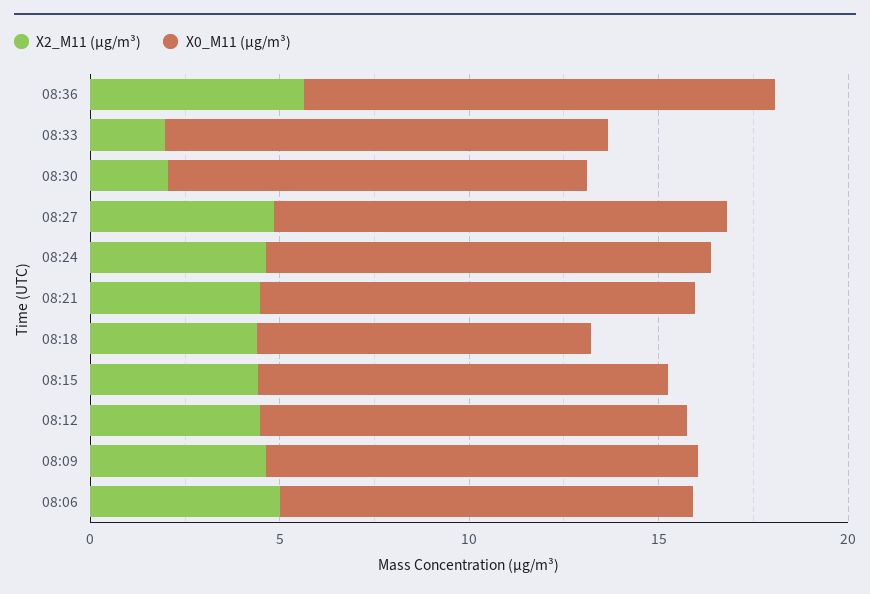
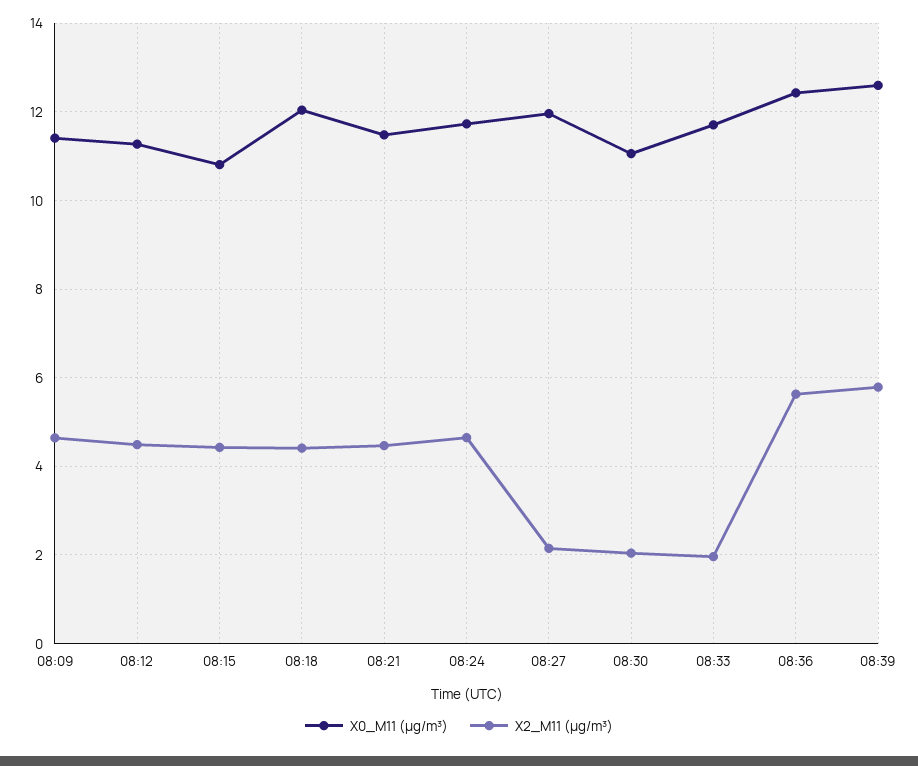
X2_M11 (μg/m³), 08:27: 5 -> 2.2
X0_M11 (μg/m³), 08:18: 9 -> 12
X2_M11 (μg/m³), 08:06: 5 -> none
X0_M11 (μg/m³), 08:06: 11 -> none
X0_M11 (μg/m³), 08:39: none -> 12.6
X2_M11 (μg/m³), 08:39: none -> 5.8

